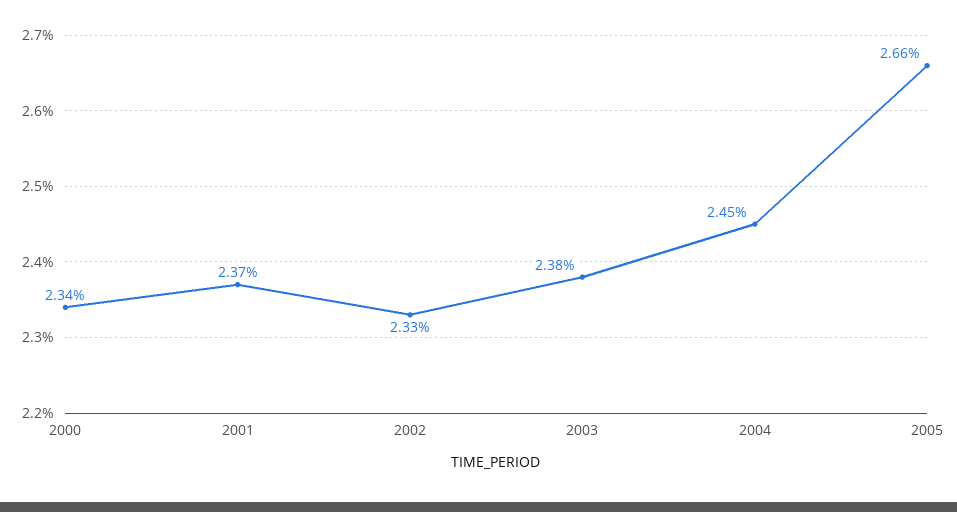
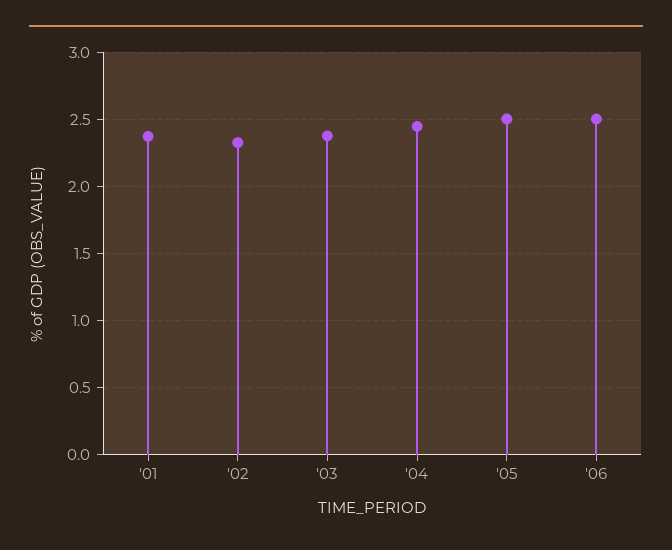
2000: 2.34 -> none
2005: 2.66 -> 2.5
'06: none -> 2.5

